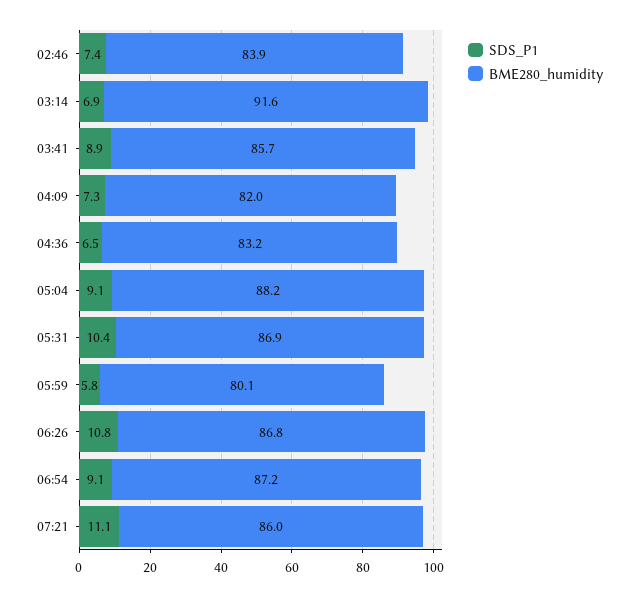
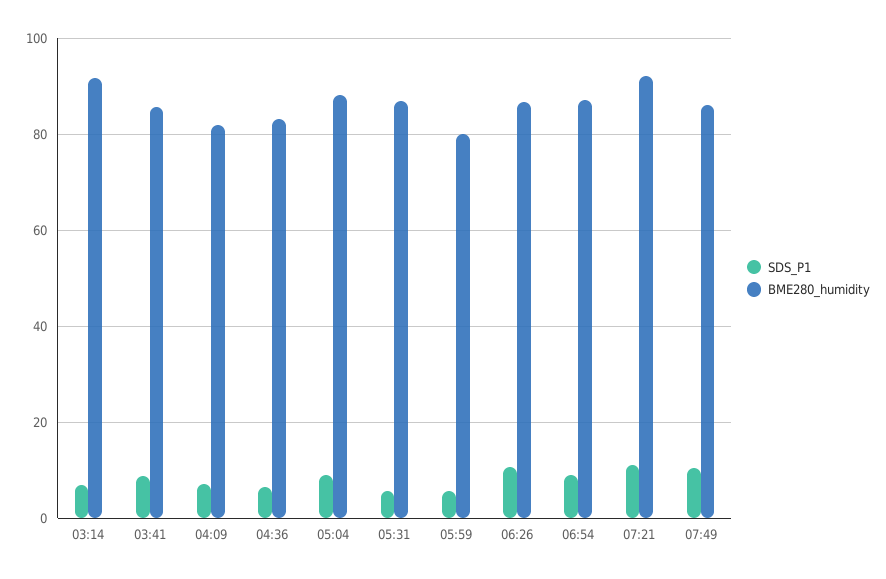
SDS_P1, 02:46: 7.4 -> none
BME280_humidity, 02:46: 83.9 -> none
SDS_P1, 05:31: 10.4 -> 6
BME280_humidity, 07:21: 86 -> 92
SDS_P1, 07:49: none -> 10
BME280_humidity, 07:49: none -> 86

